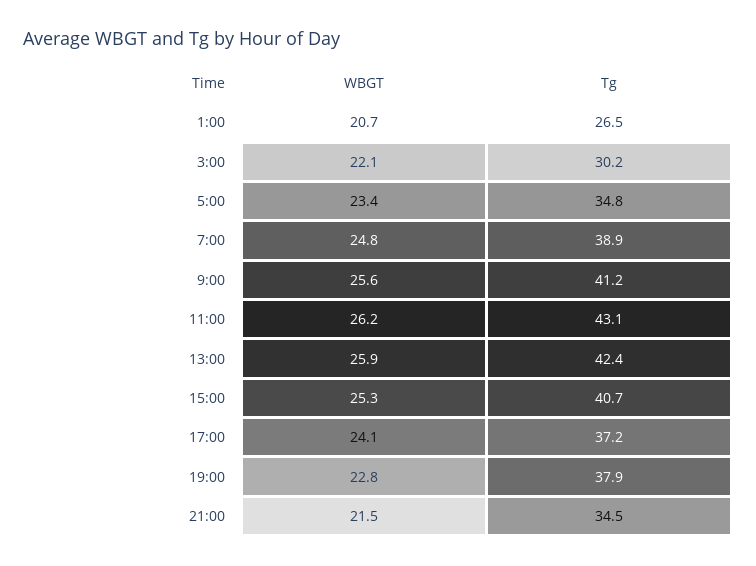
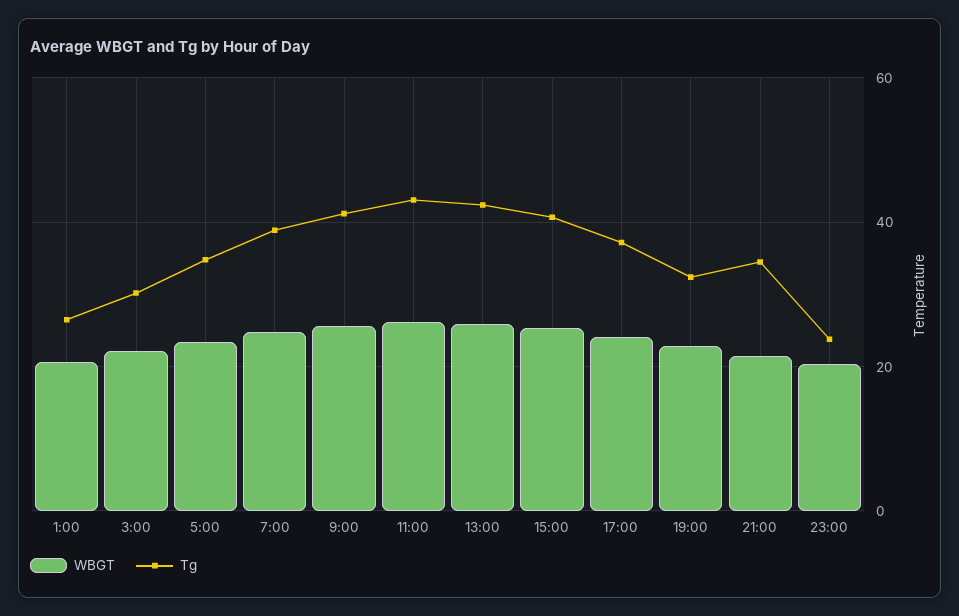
Tg, 19:00: 37.9 -> 32
WBGT, 23:00: none -> 20
Tg, 23:00: none -> 24

